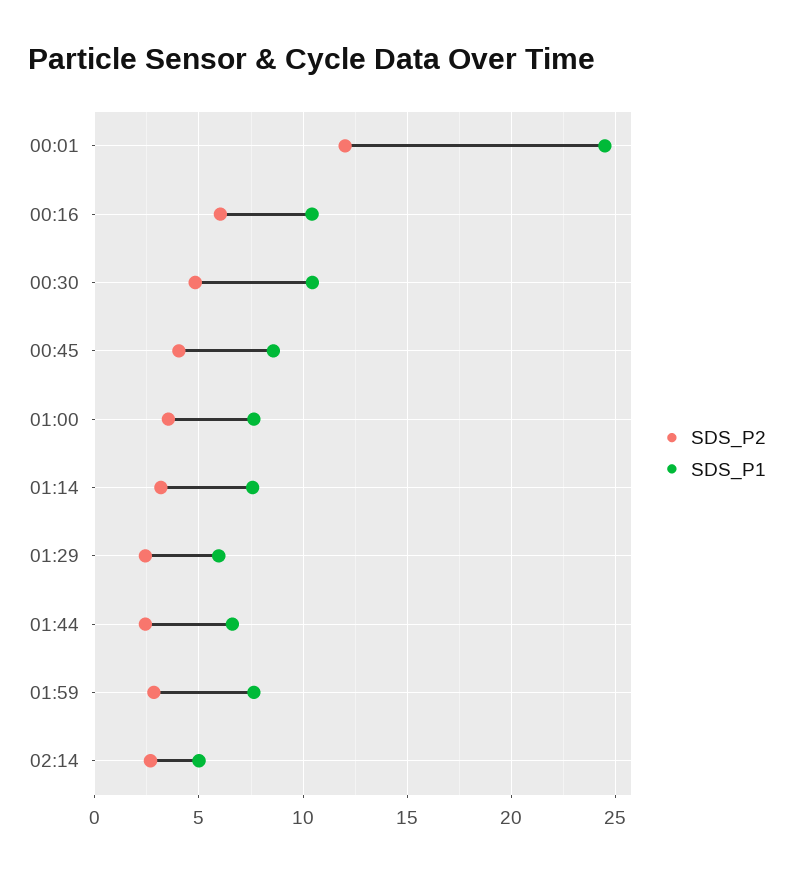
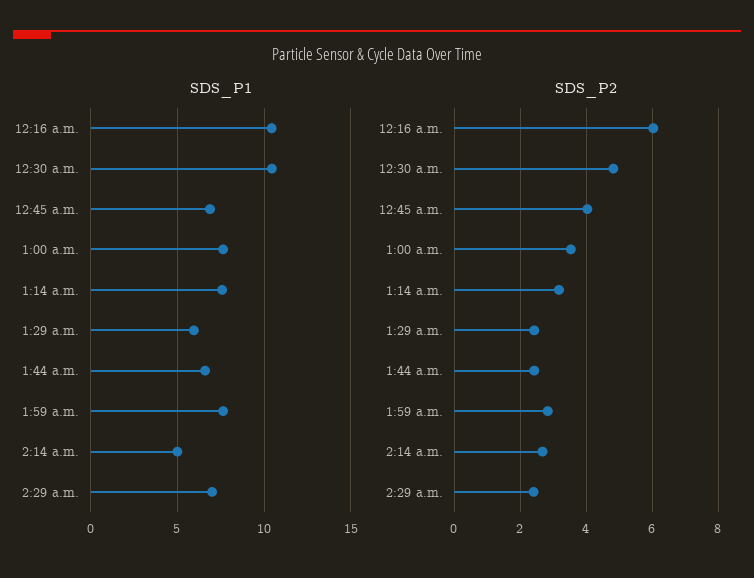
SDS_P2, 00:01: 12 -> none
SDS_P1, 00:01: 24.5 -> none
SDS_P1, 00:45: 8.5 -> 7
SDS_P1, 2:29 a.m.: none -> 7
SDS_P2, 2:29 a.m.: none -> 2.4

